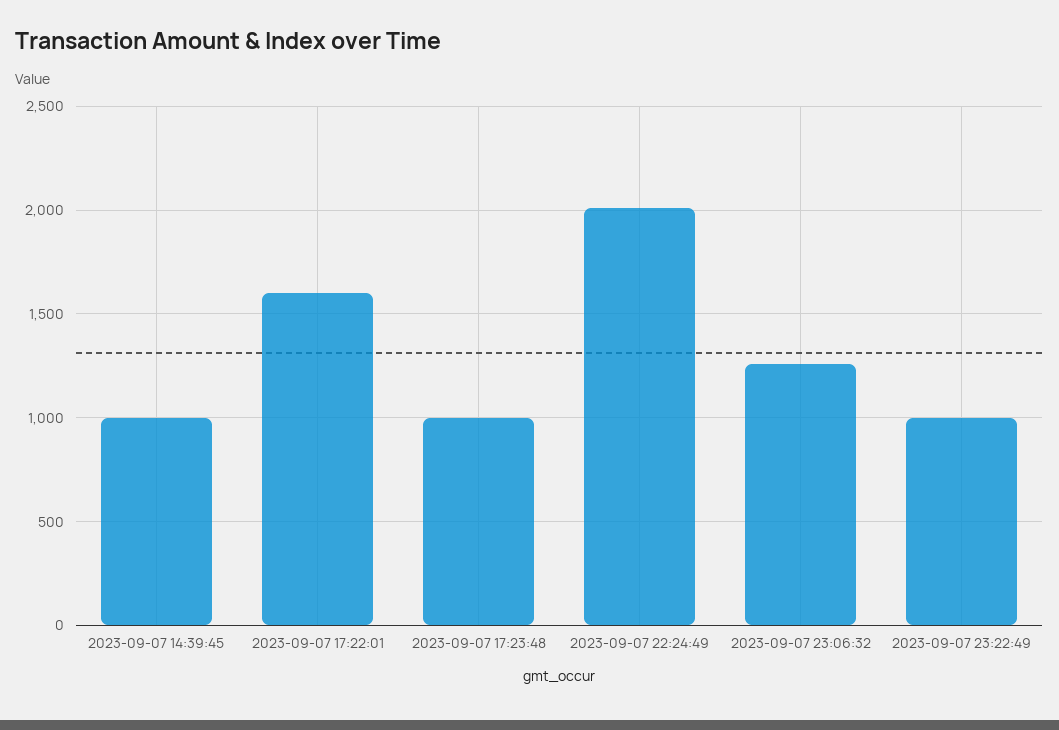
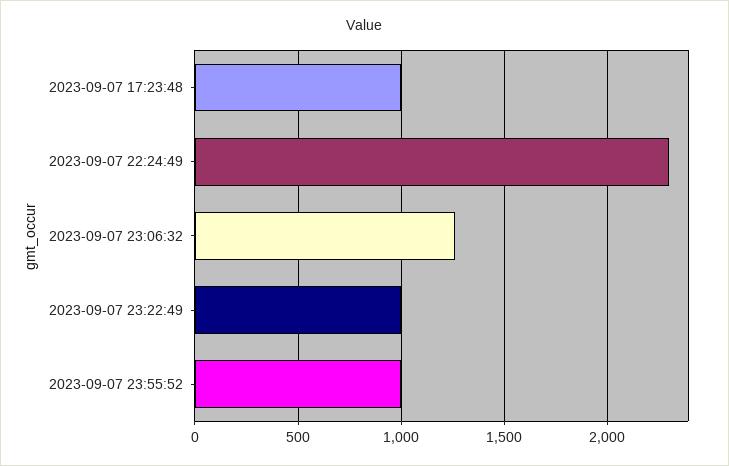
2023-09-07 14:39:45: 1000 -> none
2023-09-07 17:22:01: 1600 -> none
2023-09-07 22:24:49: 2000 -> 2300
2023-09-07 23:55:52: none -> 1000

